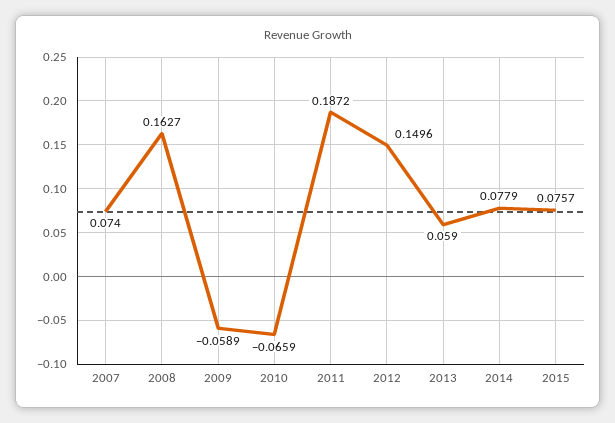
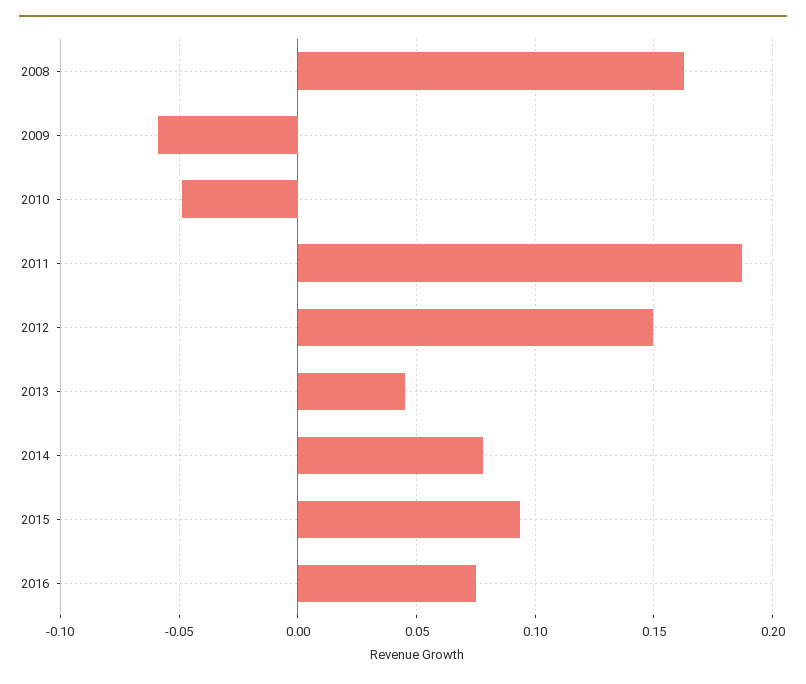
2007: 0.074 -> none
2010: -0.0659 -> -0.05
2013: 0.059 -> 0.045
2015: 0.0757 -> 0.095
2016: none -> 0.075

